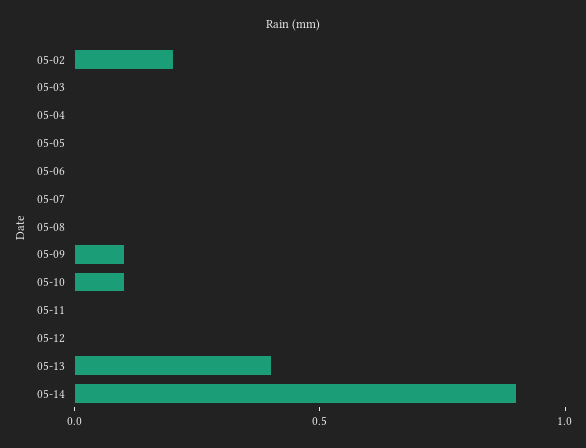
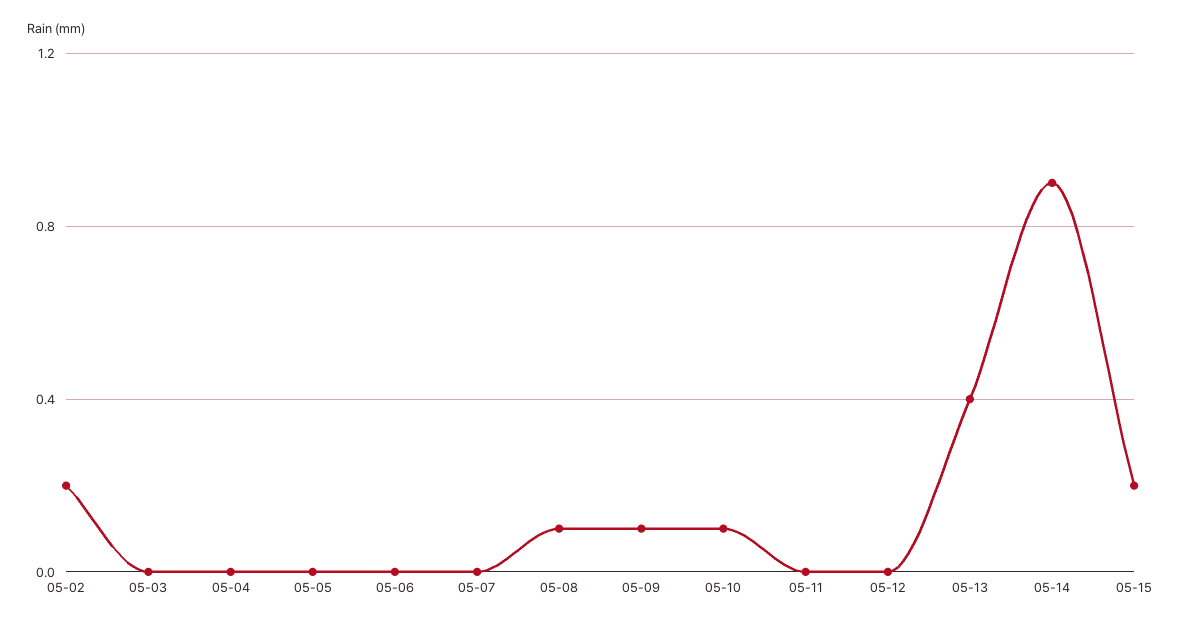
05-08: 0 -> 0.1
05-15: none -> 0.2

